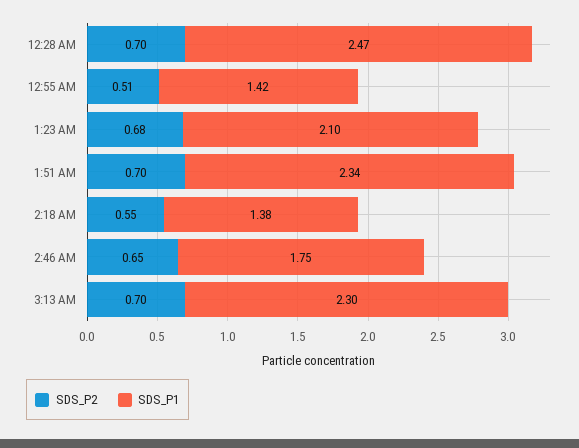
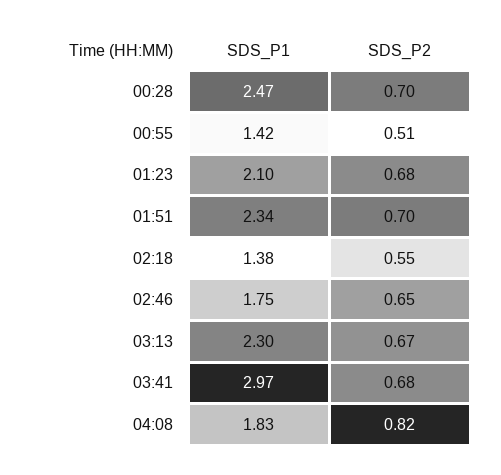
SDS_P2, 3:13 AM: 0.7 -> 0.67
SDS_P1, 03:41: none -> 2.97
SDS_P2, 03:41: none -> 0.68
SDS_P1, 04:08: none -> 1.83
SDS_P2, 04:08: none -> 0.82

